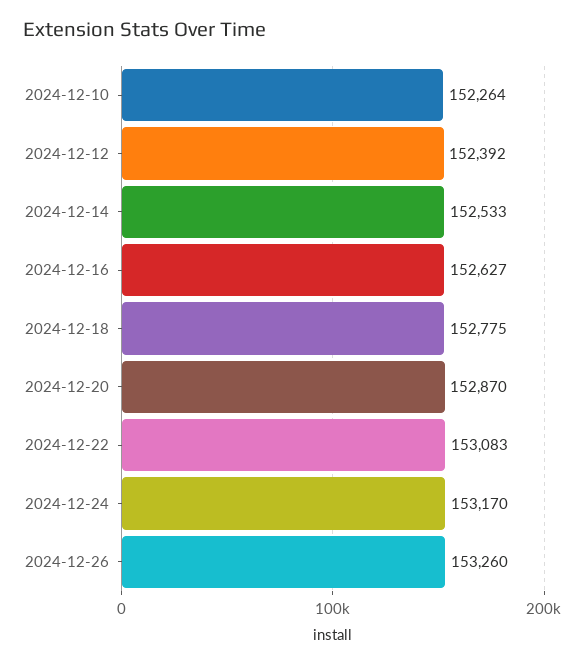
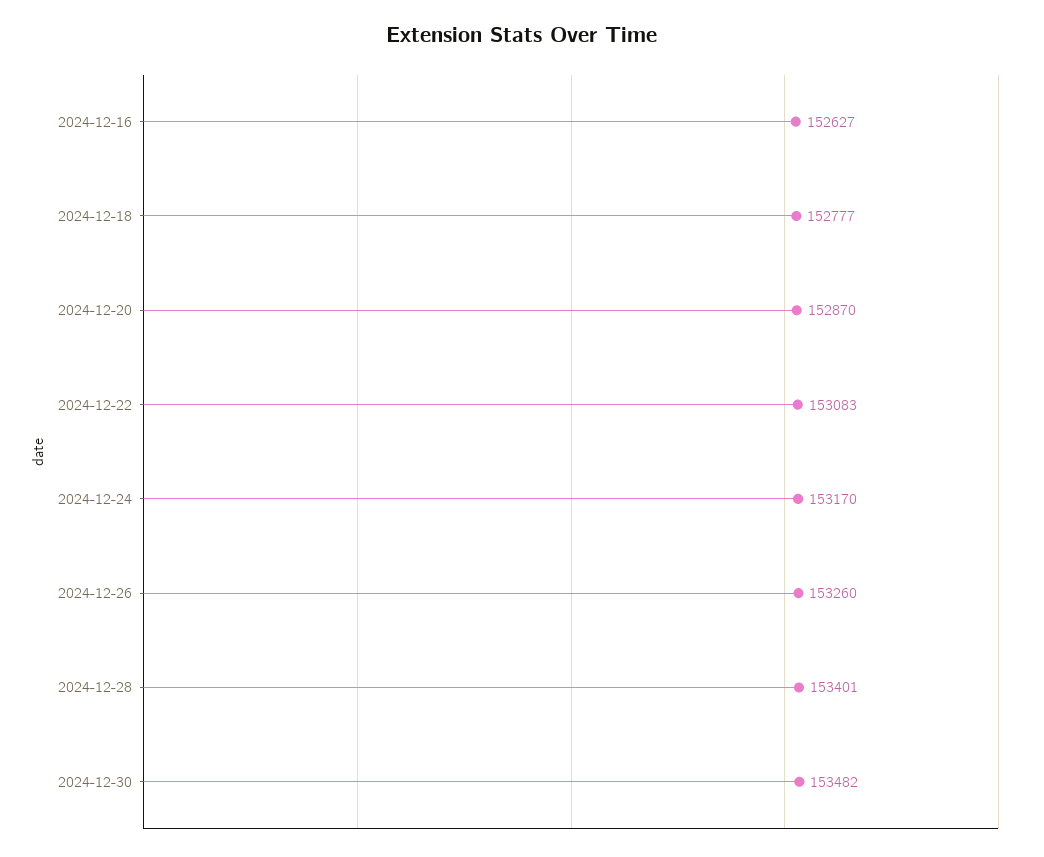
2024-12-10: 152264 -> none
2024-12-12: 152392 -> none
2024-12-14: 152533 -> none
2024-12-18: 152775 -> 152777
2024-12-28: none -> 153401
2024-12-30: none -> 153482

